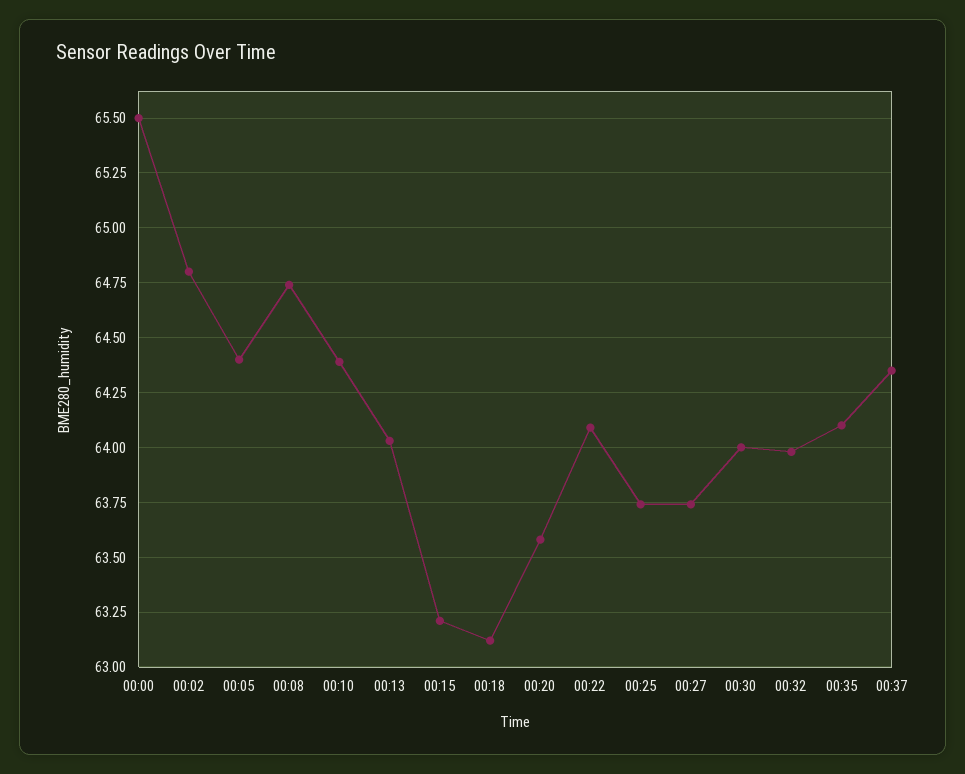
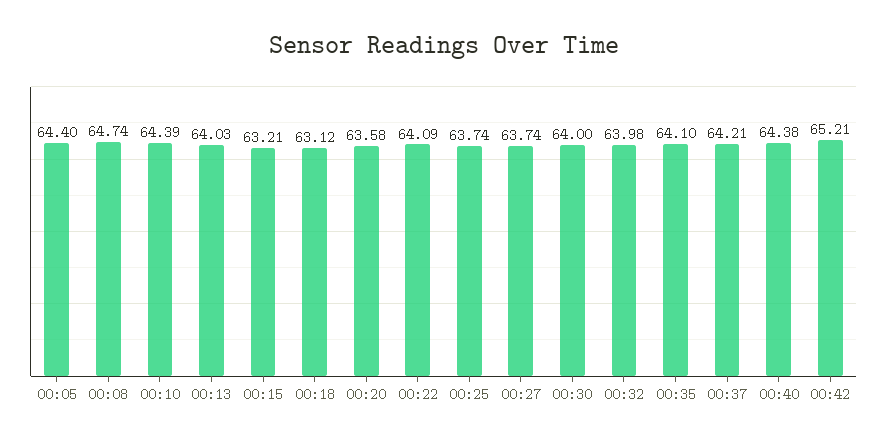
00:00: 65.5 -> none
00:02: 64.8 -> none
00:37: 64.35 -> 64.21
00:40: none -> 64.38
00:42: none -> 65.21

